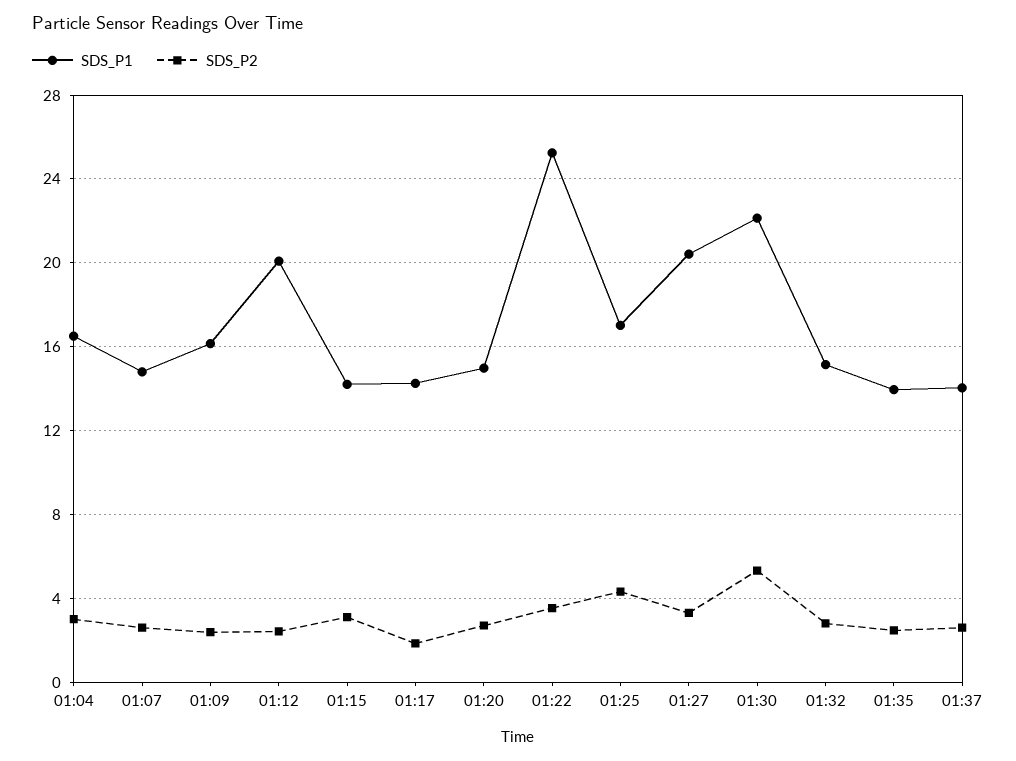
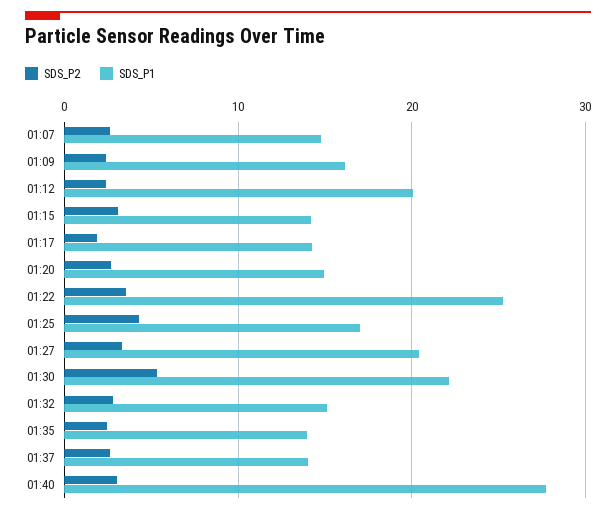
SDS_P1, 01:04: 16.5 -> none
SDS_P2, 01:04: 3 -> none
SDS_P2, 01:40: none -> 3
SDS_P1, 01:40: none -> 28

